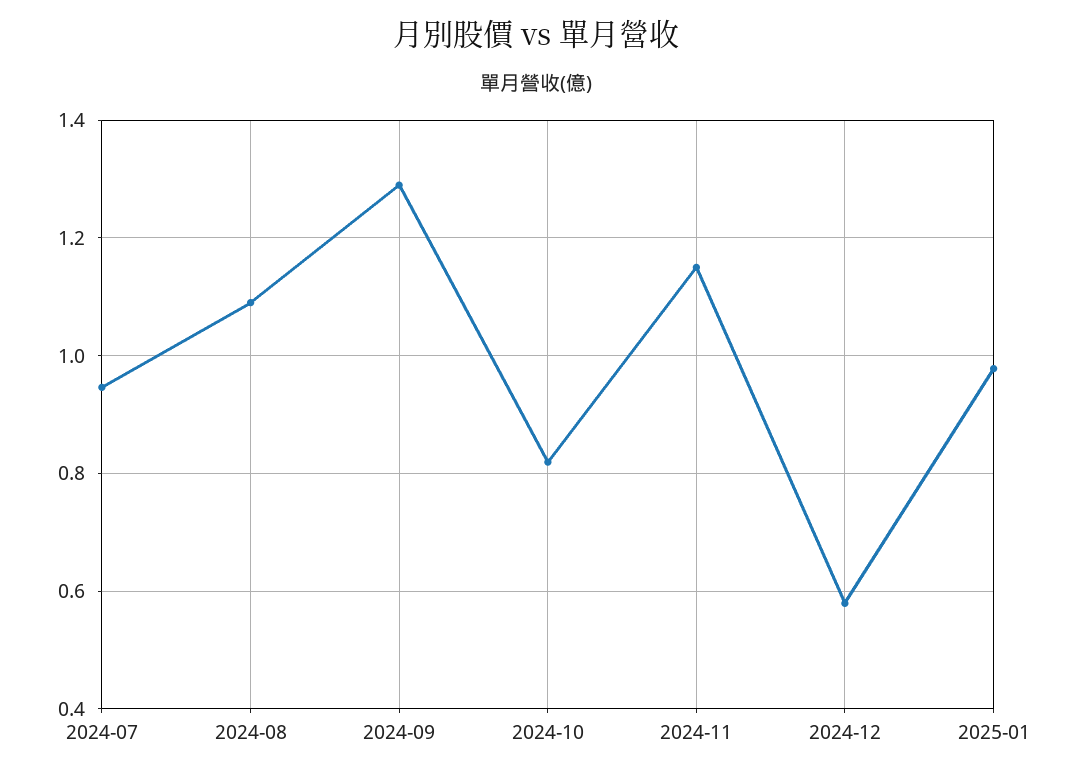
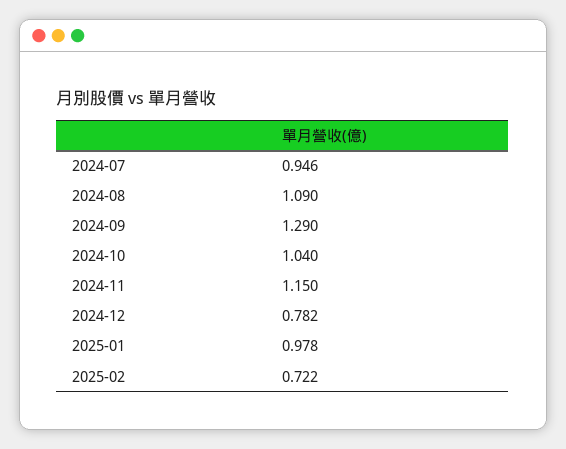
2024-10: 0.82 -> 1.04
2024-12: 0.58 -> 0.782
2025-02: none -> 0.722

